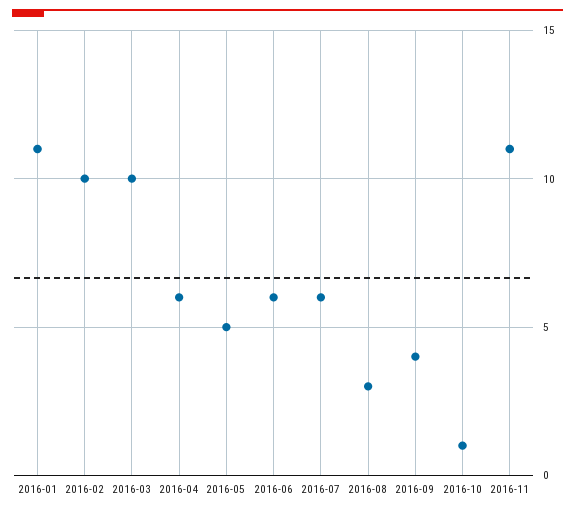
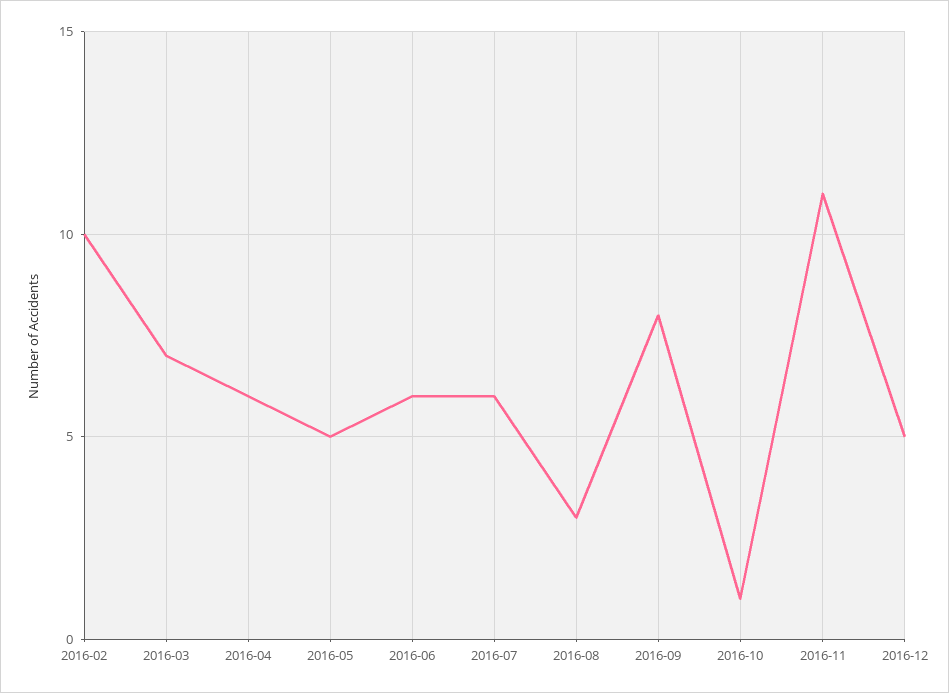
2016-01: 11 -> none
2016-03: 10 -> 7
2016-09: 4 -> 8
2016-12: none -> 5

